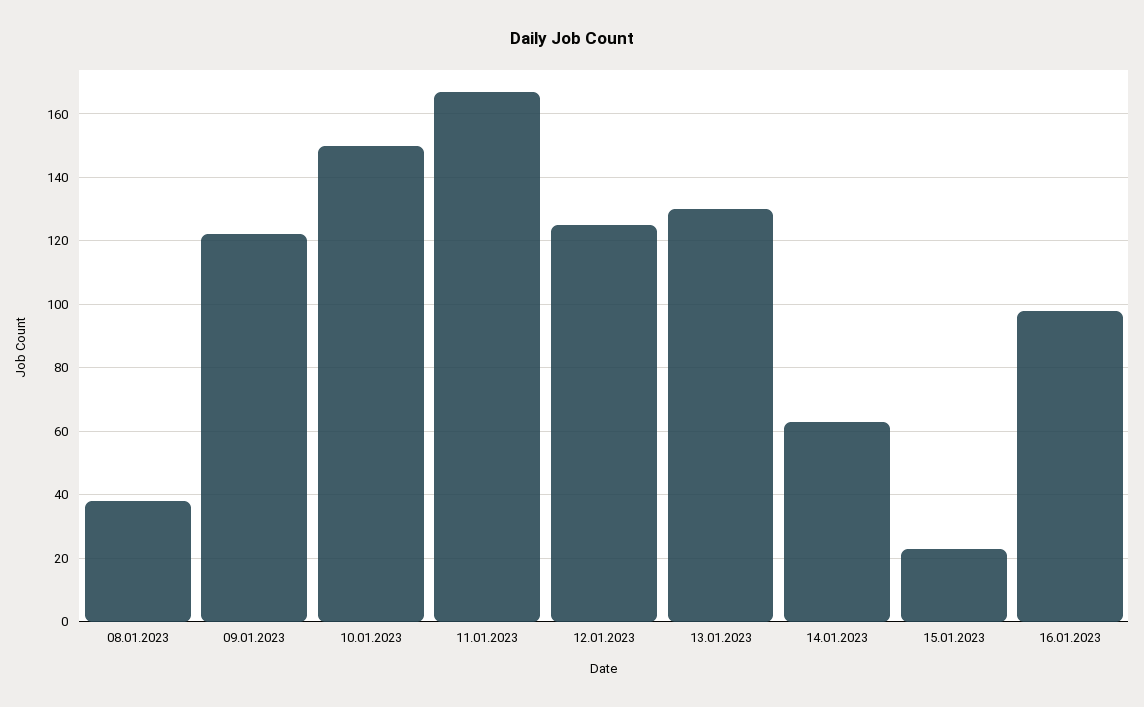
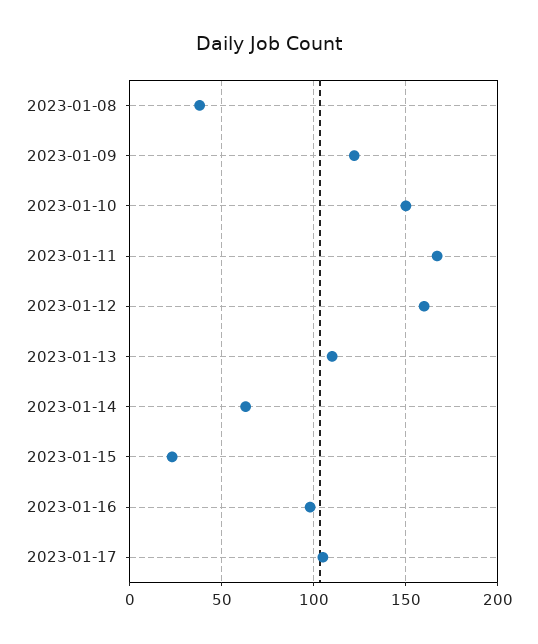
12.01.2023: 125 -> 160
13.01.2023: 130 -> 110
2023-01-17: none -> 105

